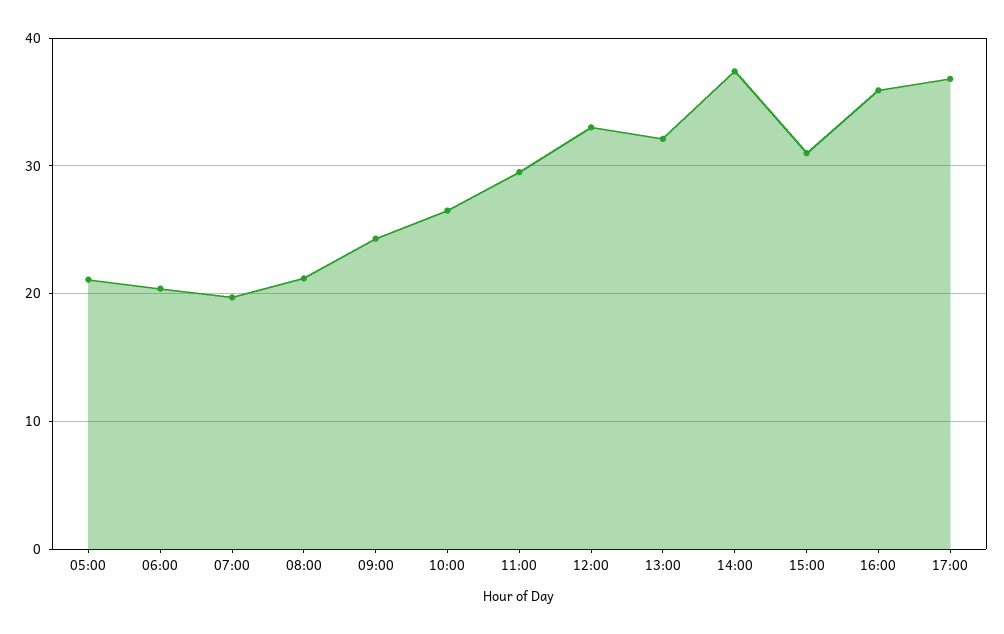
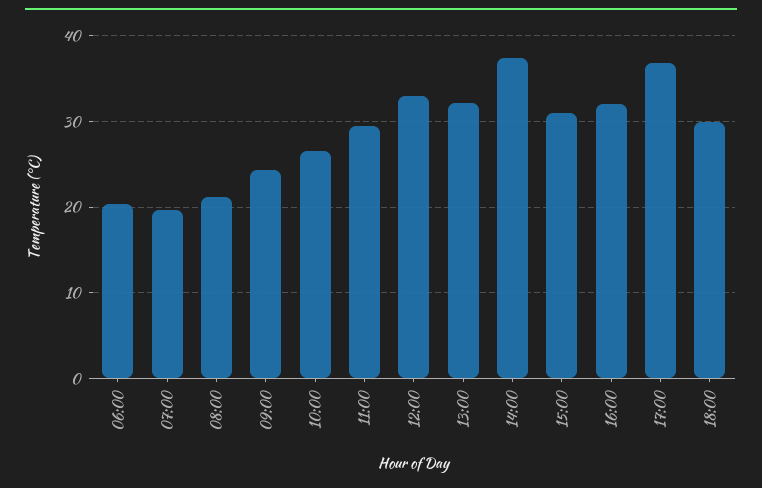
05:00: 21 -> none
16:00: 36 -> 32
18:00: none -> 30

